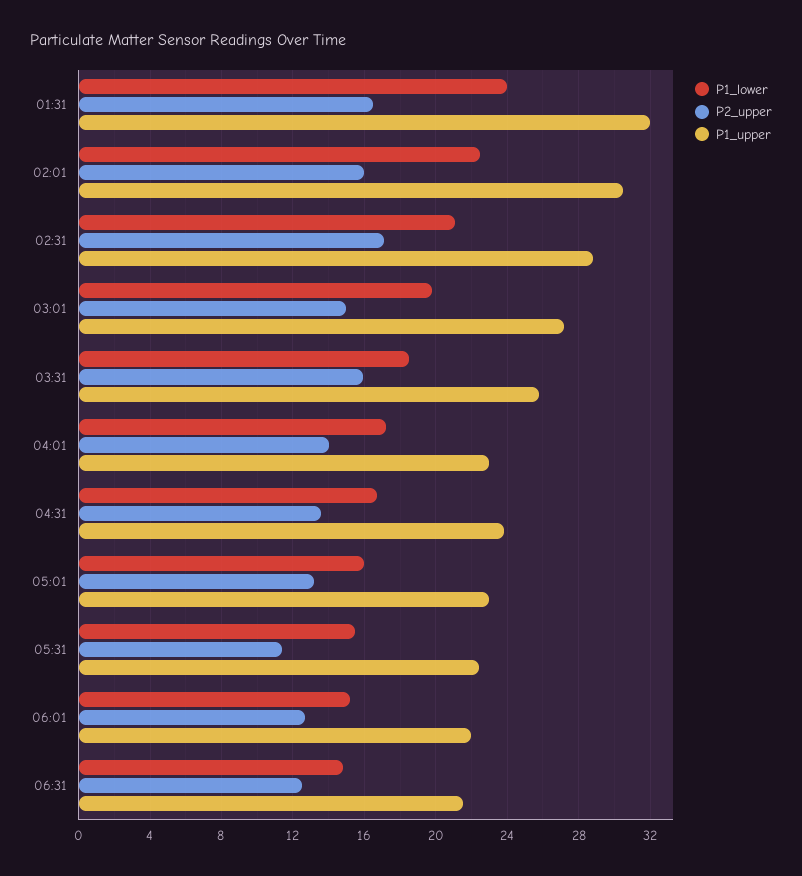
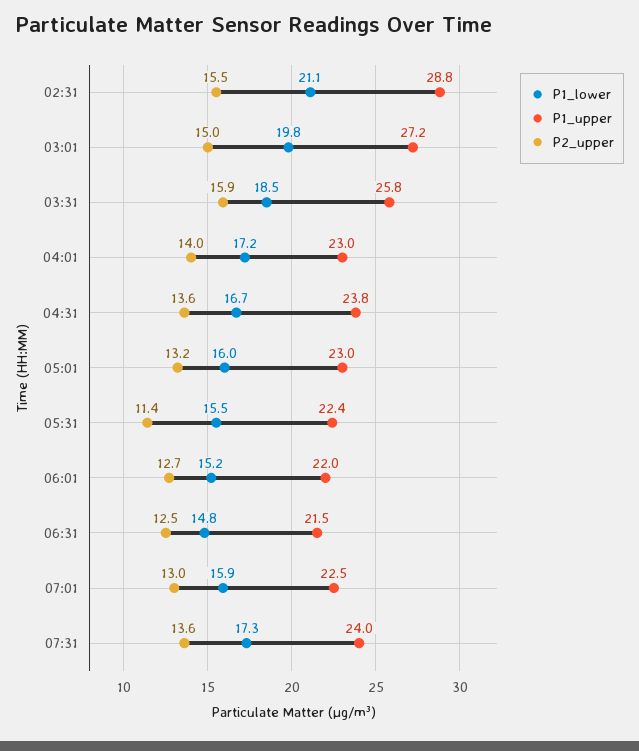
P1_lower, 01:31: 24 -> none
P2_upper, 01:31: 16.5 -> none
P1_upper, 01:31: 32 -> none
P1_lower, 02:01: 22.5 -> none
P2_upper, 02:01: 16 -> none
P1_upper, 02:01: 30.5 -> none
P2_upper, 02:31: 17 -> 15.5
P1_lower, 07:01: none -> 15.9
P1_upper, 07:01: none -> 22.5
P2_upper, 07:01: none -> 13
P1_lower, 07:31: none -> 17.3
P1_upper, 07:31: none -> 24
P2_upper, 07:31: none -> 13.6

